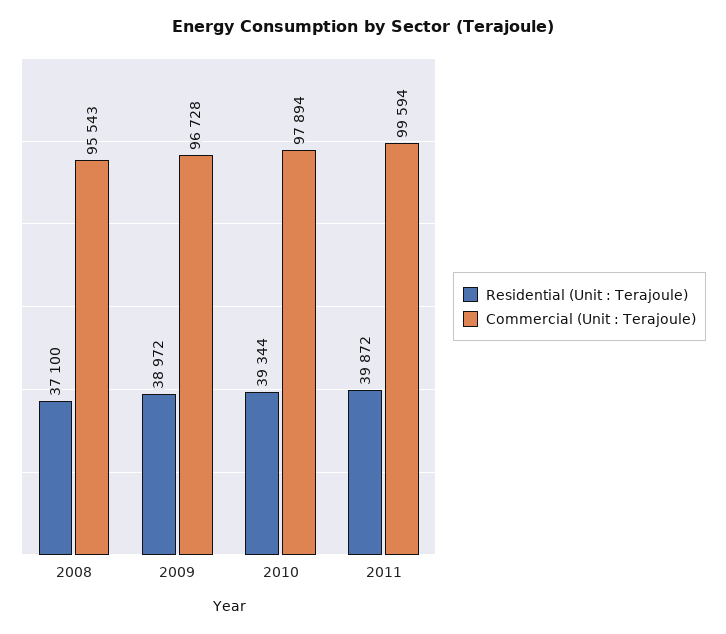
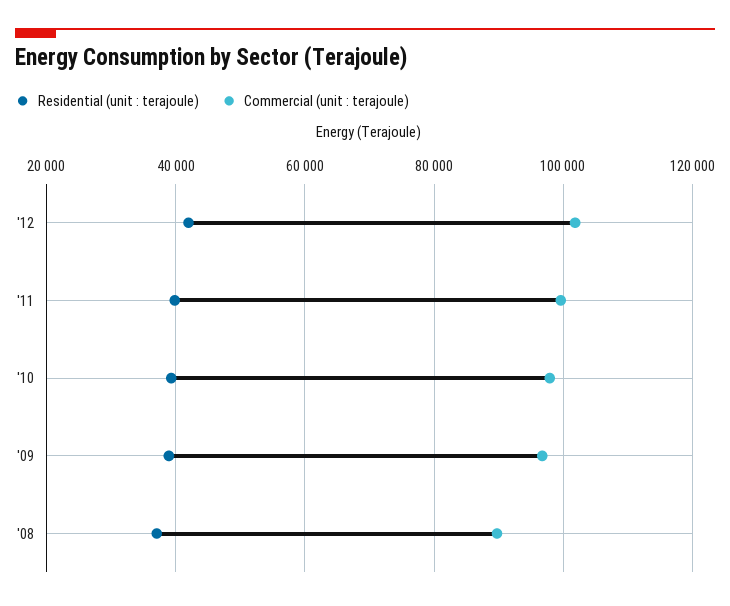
Commercial (Unit : Terajoule), 2008: 95543 -> 90000
Residential (Unit : Terajoule), '12: none -> 42000
Commercial (Unit : Terajoule), '12: none -> 102000

